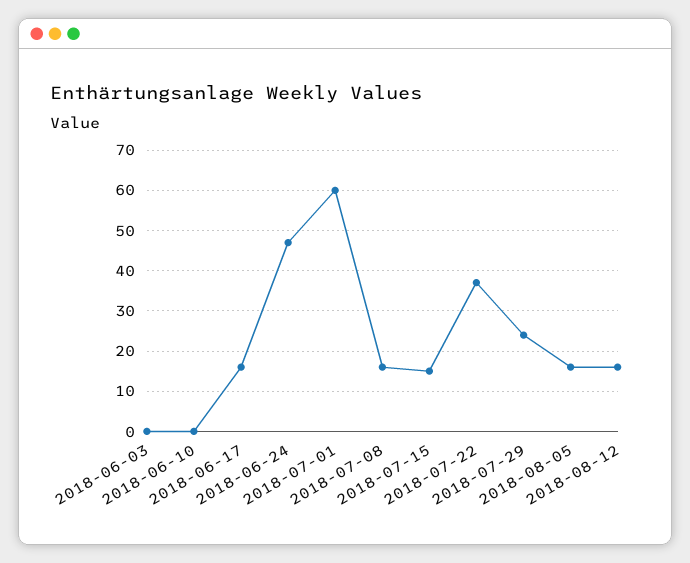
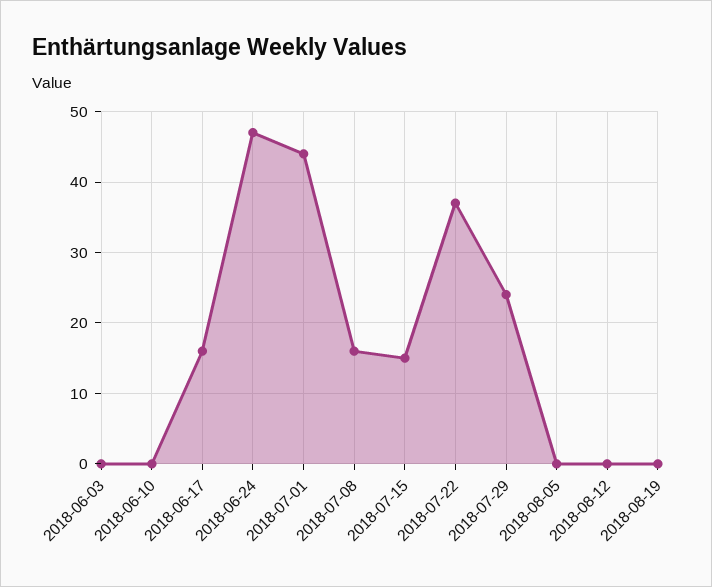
2018-07-01: 60 -> 44
2018-08-05: 15 -> 0
2018-08-12: 15 -> 0
2018-08-19: none -> 0

